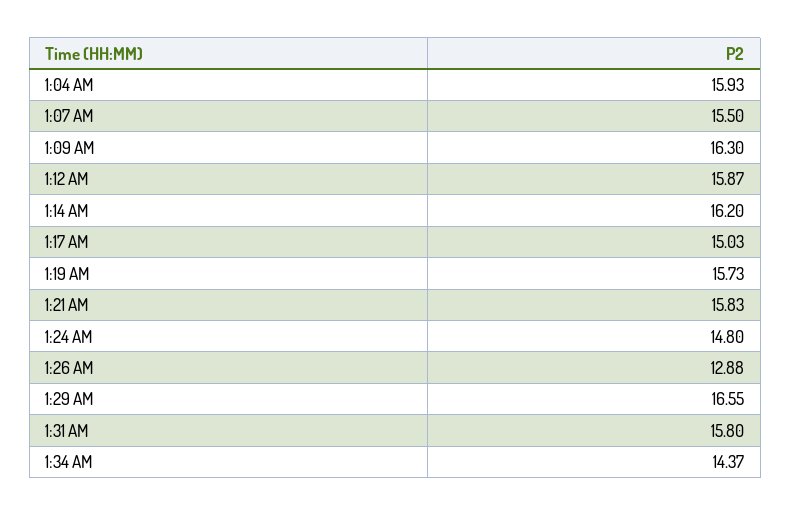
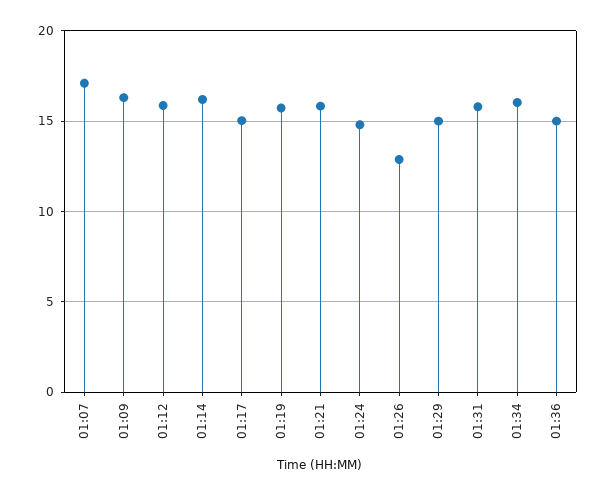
1:04 AM: 15.93 -> none
1:07 AM: 15.5 -> 17
1:29 AM: 16.55 -> 15
1:34 AM: 14.37 -> 16
01:36: none -> 15

